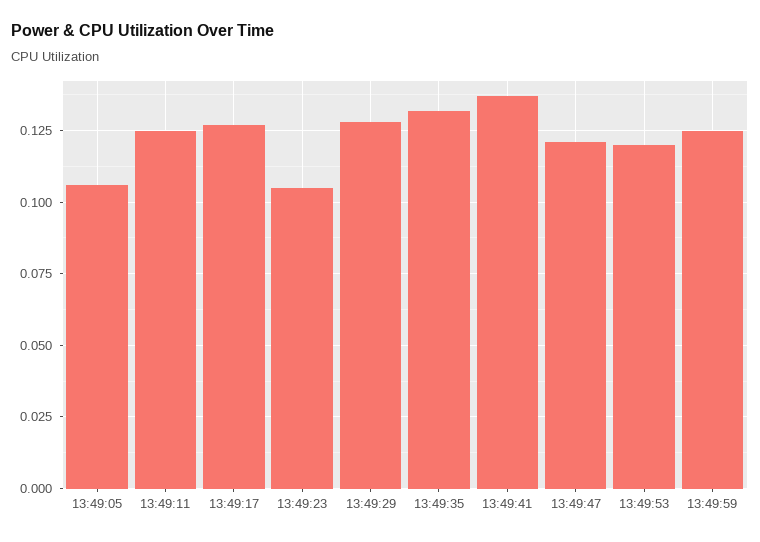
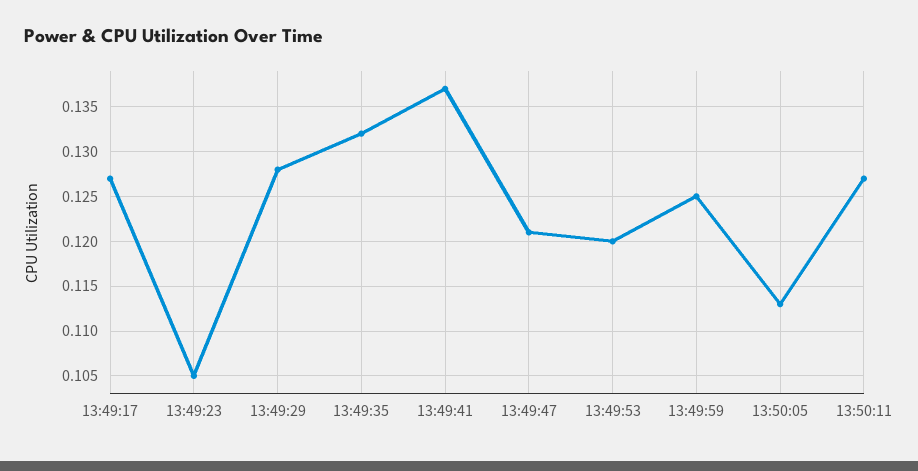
13:49:05: 0.105 -> none
13:49:11: 0.125 -> none
13:50:05: none -> 0.113
13:50:11: none -> 0.127

